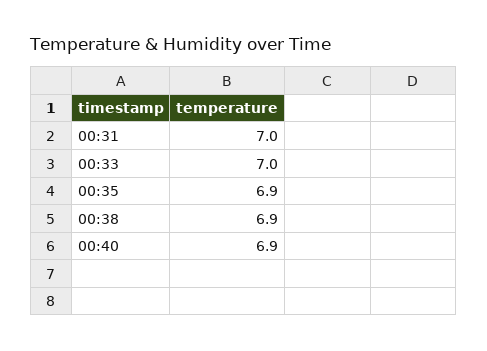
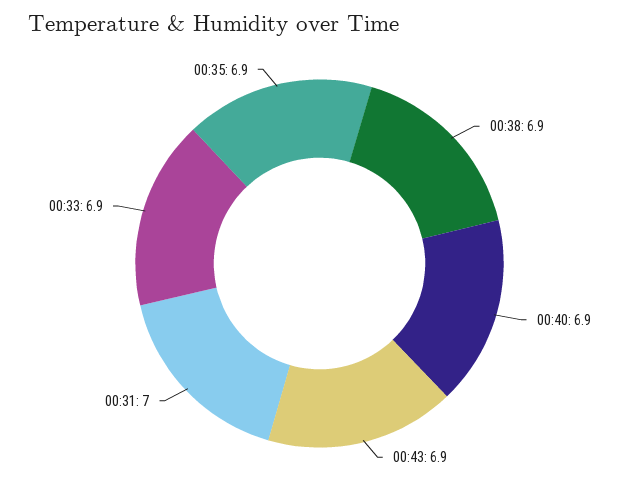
00:33: 7 -> 6.9
00:43: none -> 6.9

